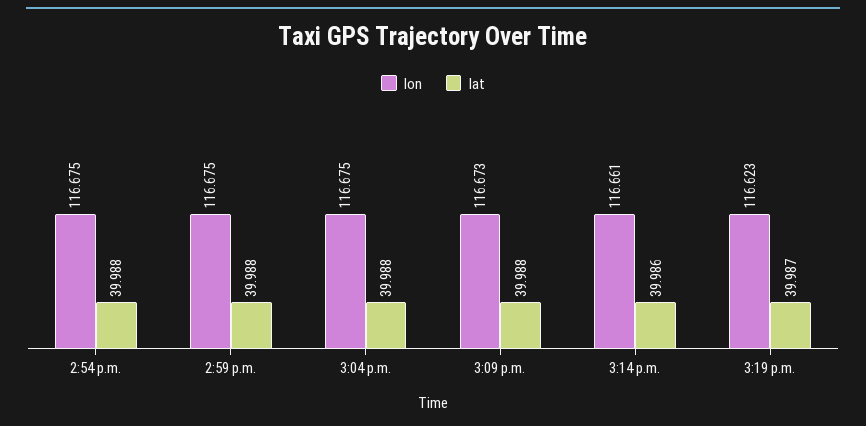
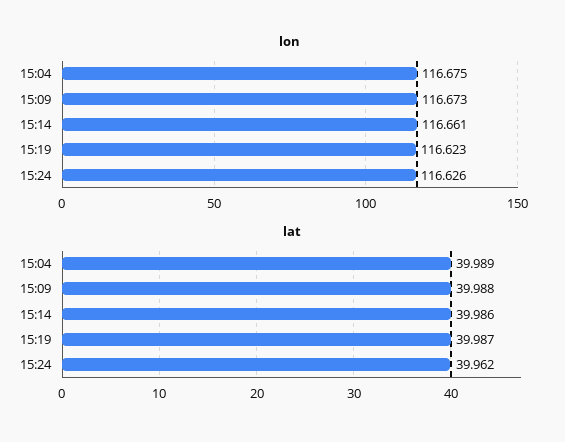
lon, 2:54 p.m.: 116.675 -> none
lat, 2:54 p.m.: 39.988 -> none
lon, 2:59 p.m.: 116.675 -> none
lat, 2:59 p.m.: 39.988 -> none
lat, 3:04 p.m.: 39.988 -> 39.989
lon, 15:24: none -> 116.626
lat, 15:24: none -> 39.962

